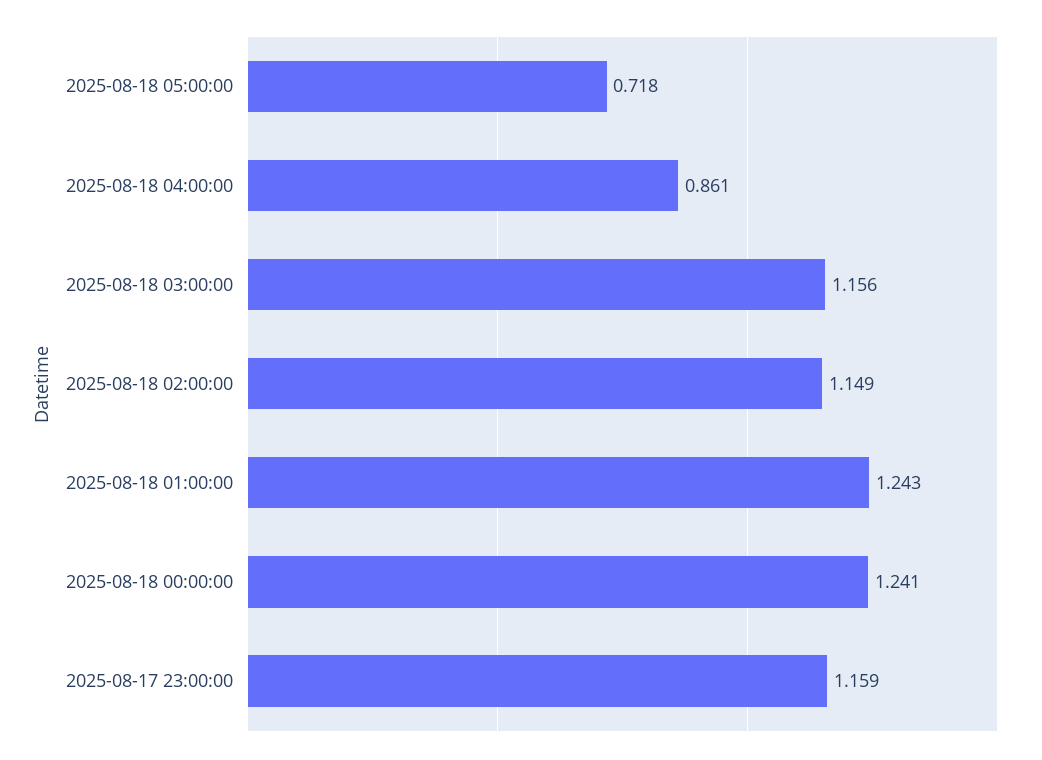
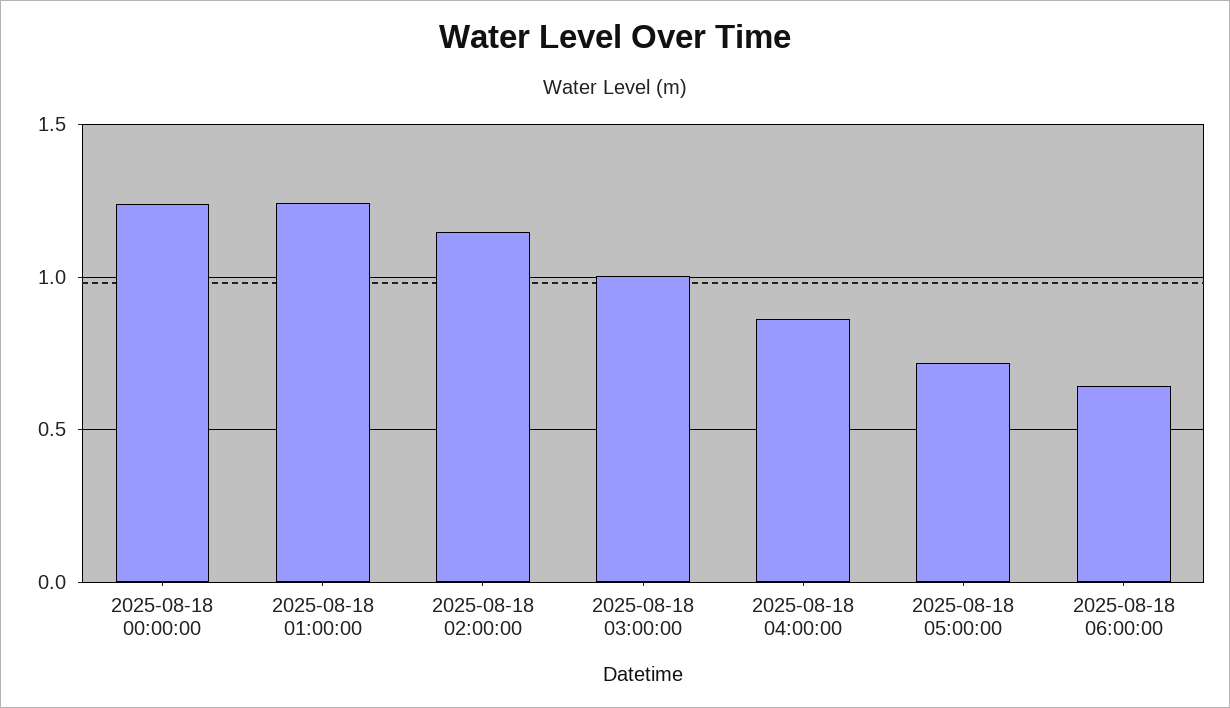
2025-08-18 03:00:00: 1.156 -> 1
2025-08-17 23:00:00: 1.159 -> none
2025-08-18 06:00:00: none -> 0.65

